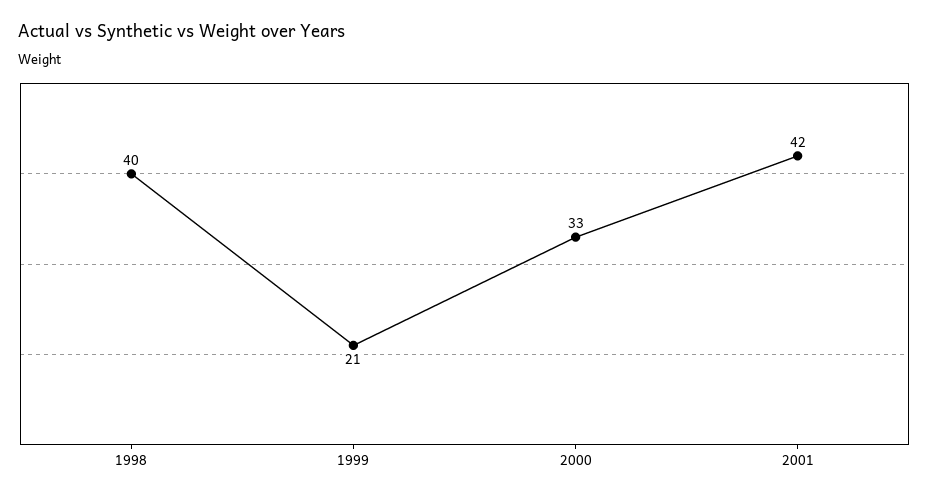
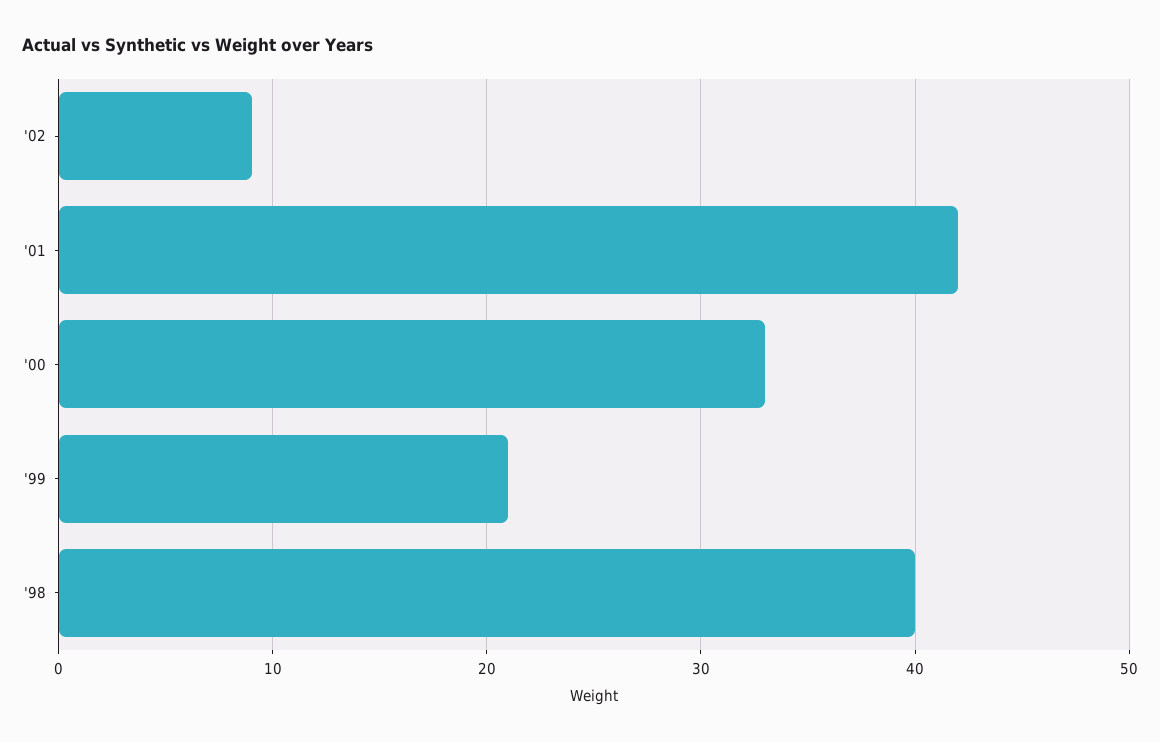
'02: none -> 9

